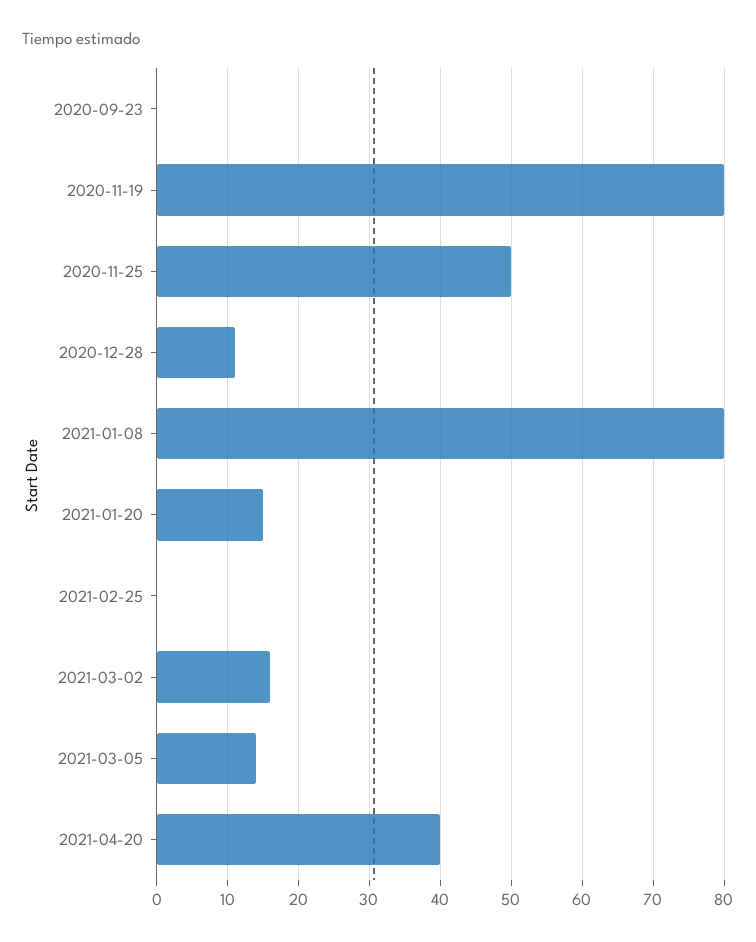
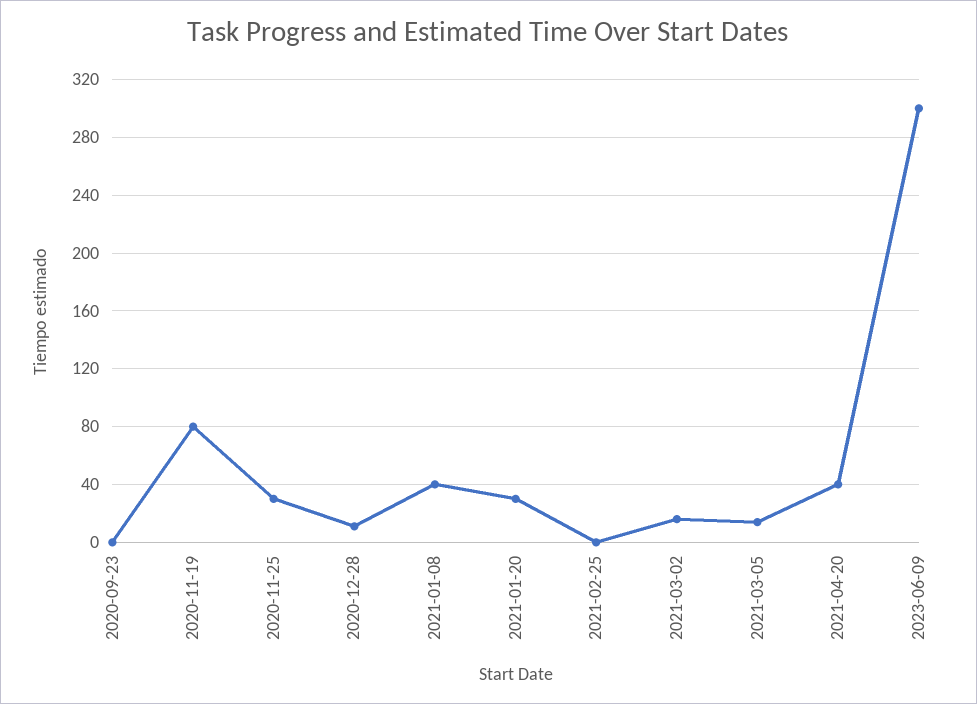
2020-11-25: 50 -> 30
2021-01-08: 80 -> 40
2021-01-20: 15 -> 30
2023-06-09: none -> 300

